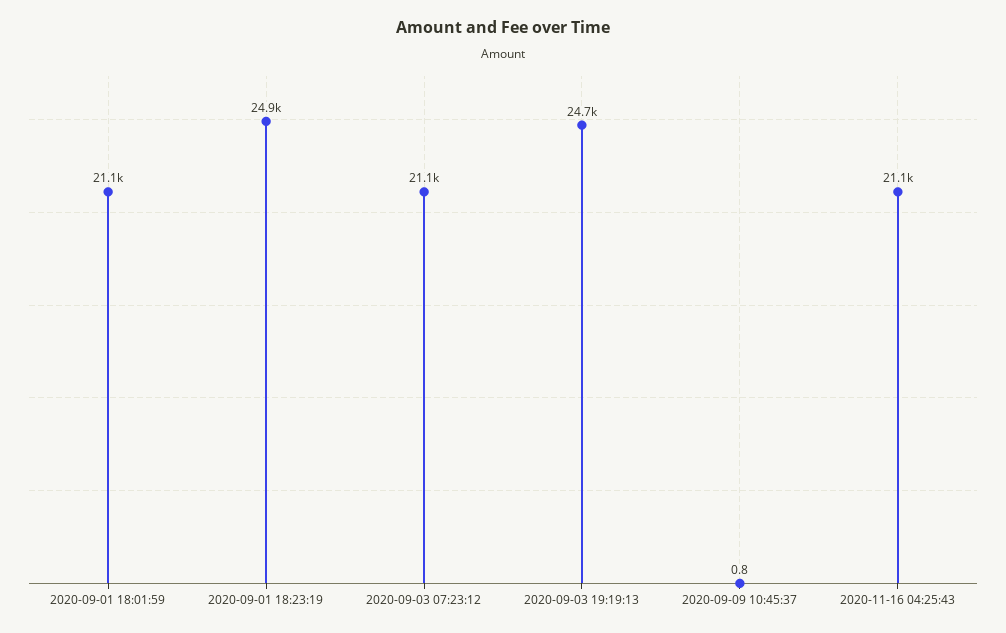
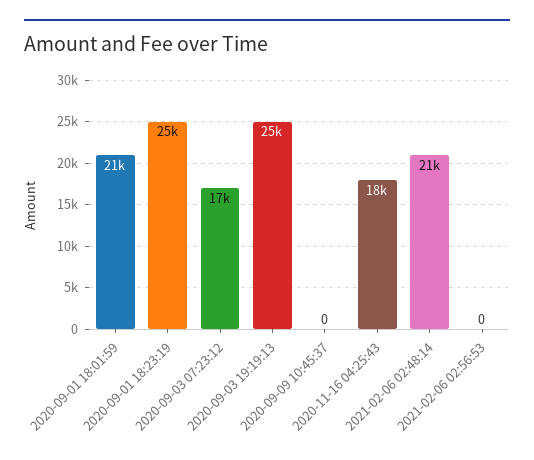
2020-09-03 07:23:12: 21100 -> 17000
2020-09-09 10:45:37: 0.8 -> 0
2020-11-16 04:25:43: 21100 -> 18000
2021-02-06 02:48:14: none -> 21000
2021-02-06 02:56:53: none -> 0

